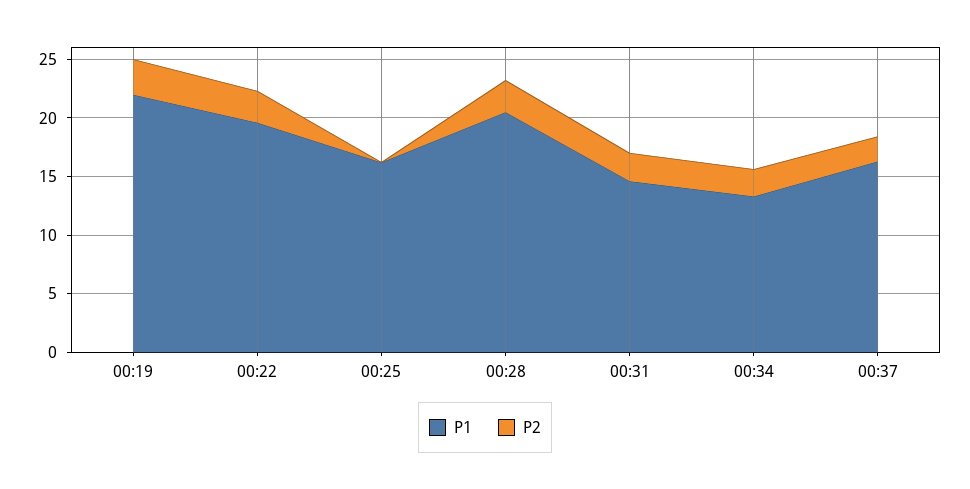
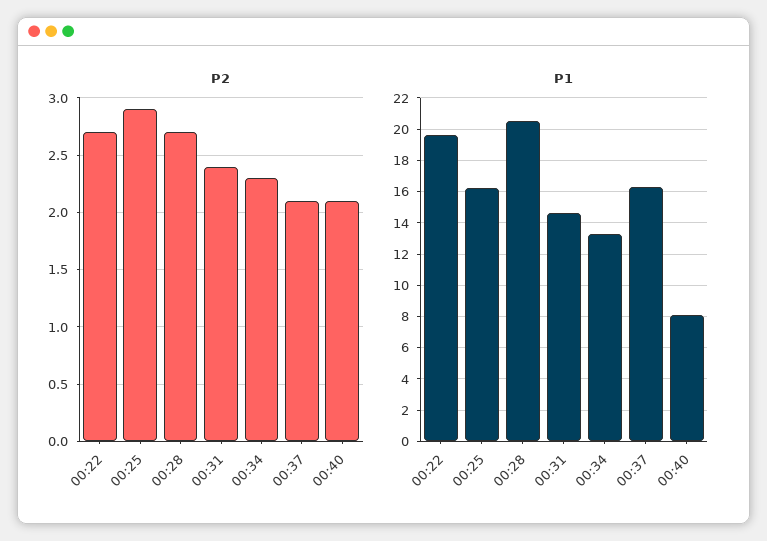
P1, 00:19: 22 -> none
P2, 00:19: 3 -> none
P2, 00:25: 0 -> 2.9
P2, 00:40: none -> 2.1
P1, 00:40: none -> 8

